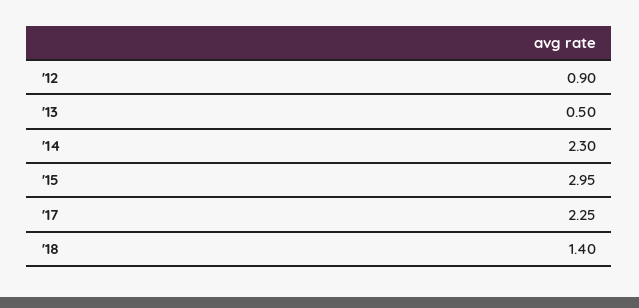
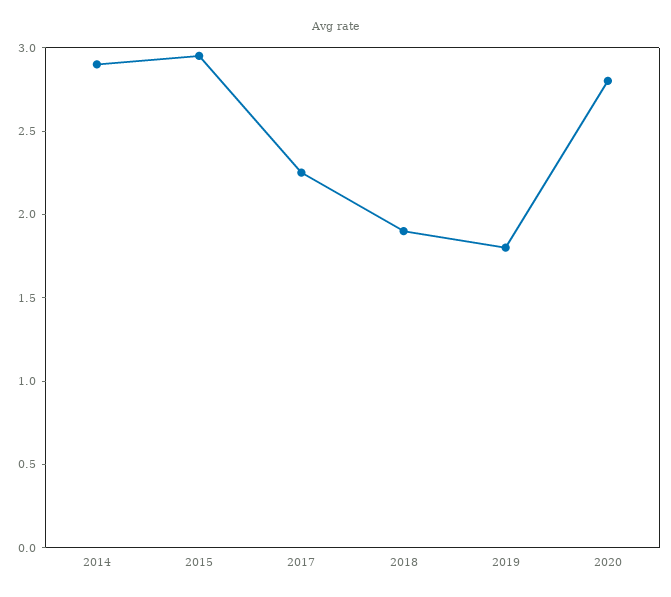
'12: 0.9 -> none
'13: 0.5 -> none
'14: 2.3 -> 2.9
'18: 1.4 -> 1.9
2019: none -> 1.8
2020: none -> 2.8

